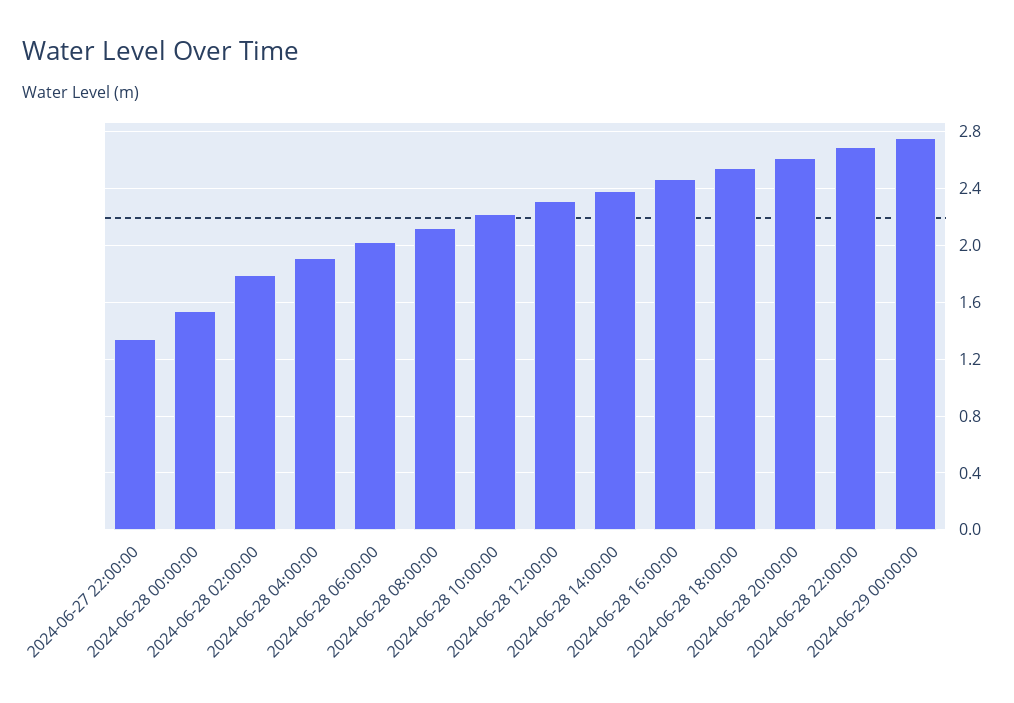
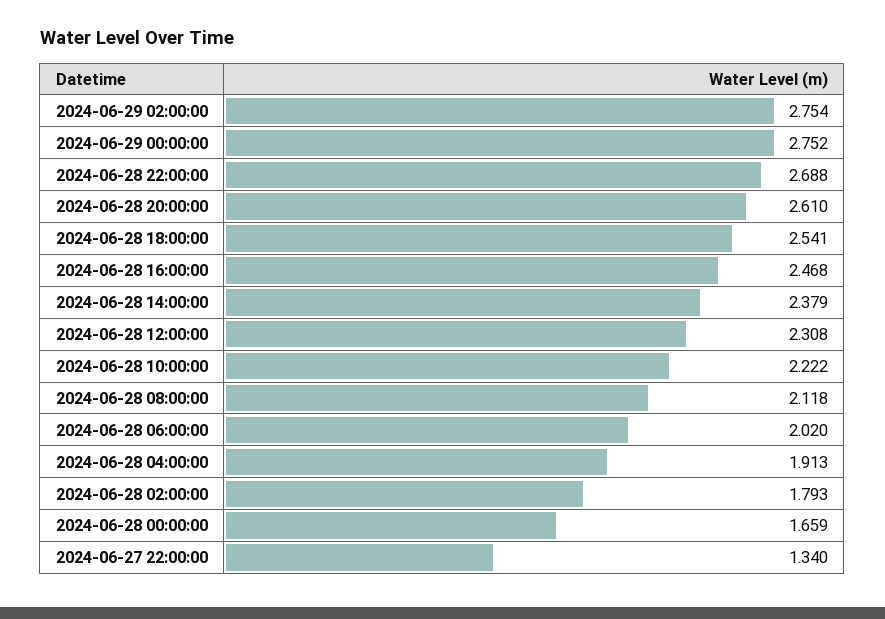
2024-06-28 00:00:00: 1.55 -> 1.659
2024-06-29 02:00:00: none -> 2.754

